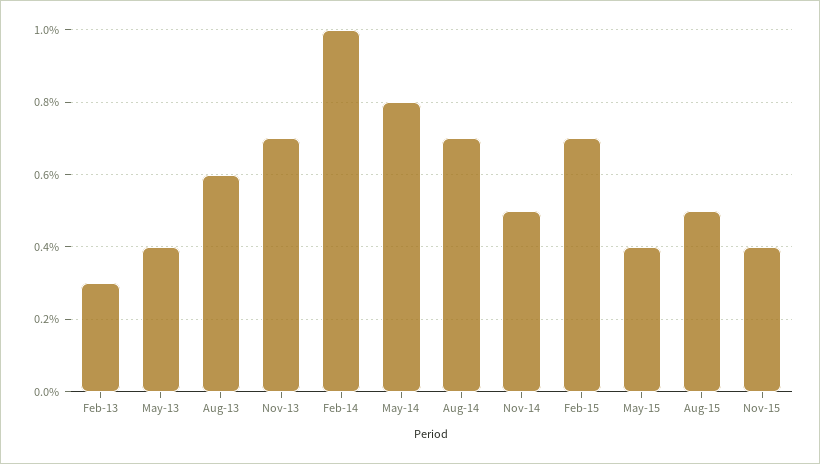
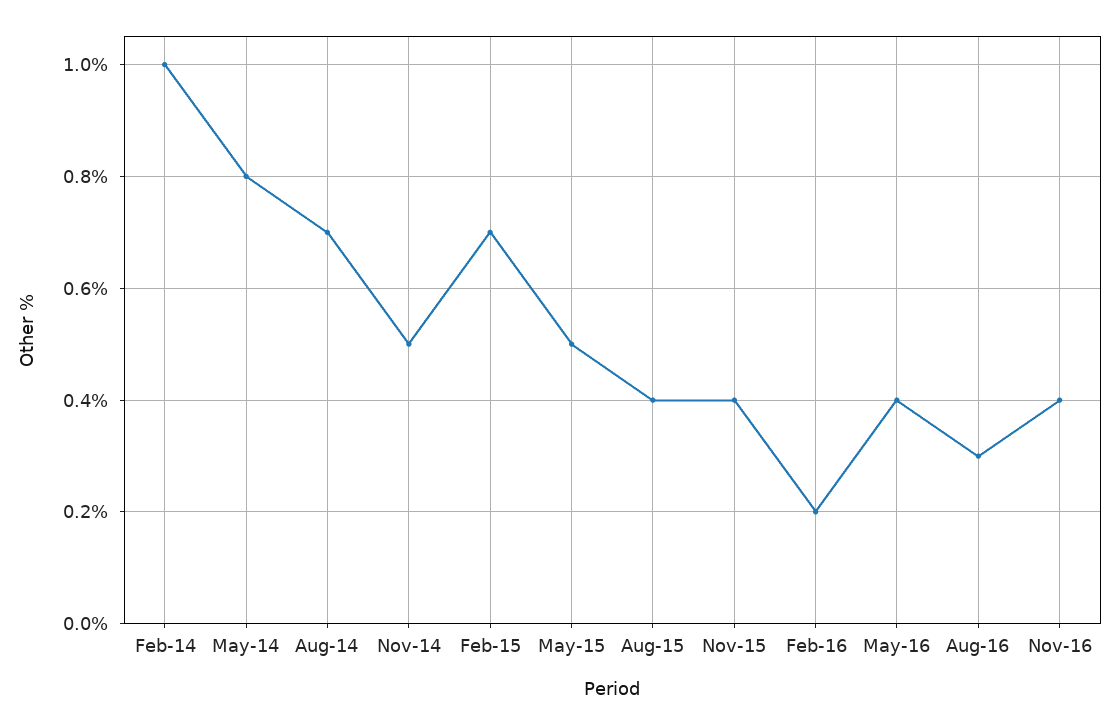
Feb-13: 0.3 -> none
May-13: 0.4 -> none
Aug-13: 0.6 -> none
Nov-13: 0.7 -> none
May-15: 0.4 -> 0.5
Aug-15: 0.5 -> 0.4
Feb-16: none -> 0.2
May-16: none -> 0.4
Aug-16: none -> 0.3
Nov-16: none -> 0.4

